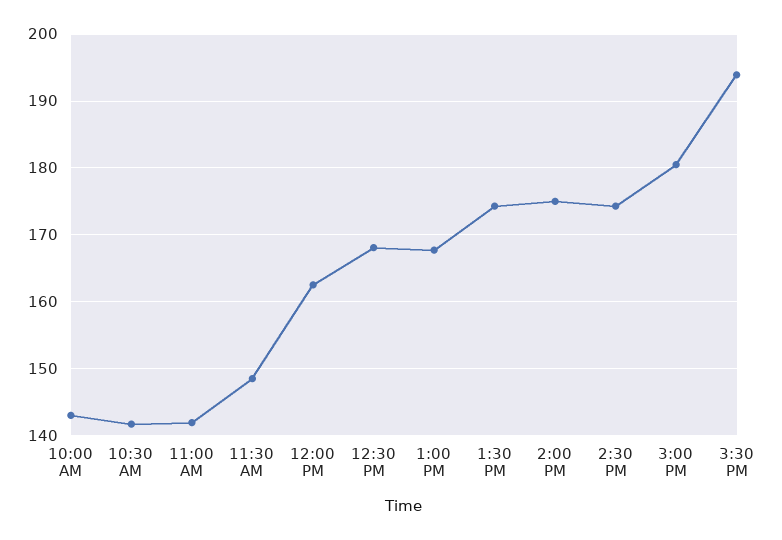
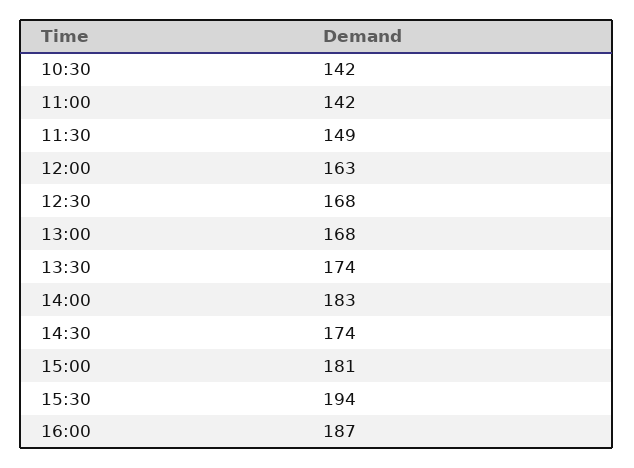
10:00 AM: 143 -> none
2:00 PM: 175 -> 183
16:00: none -> 187

